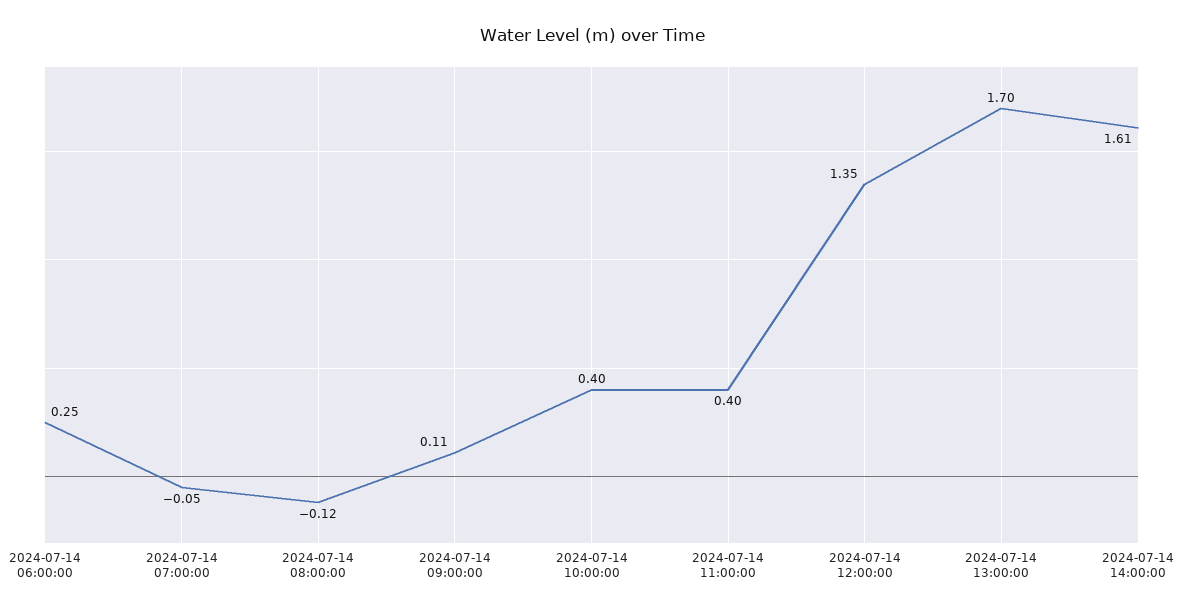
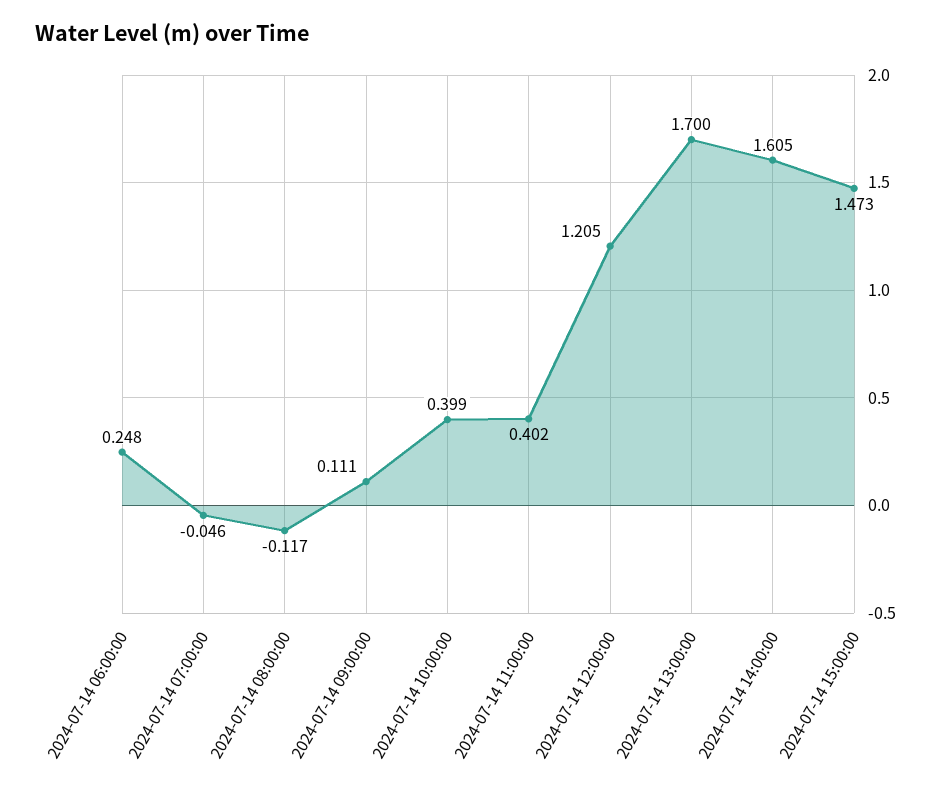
2024-07-14 12:00:00: 1.35 -> 1.205
2024-07-14 15:00:00: none -> 1.473

